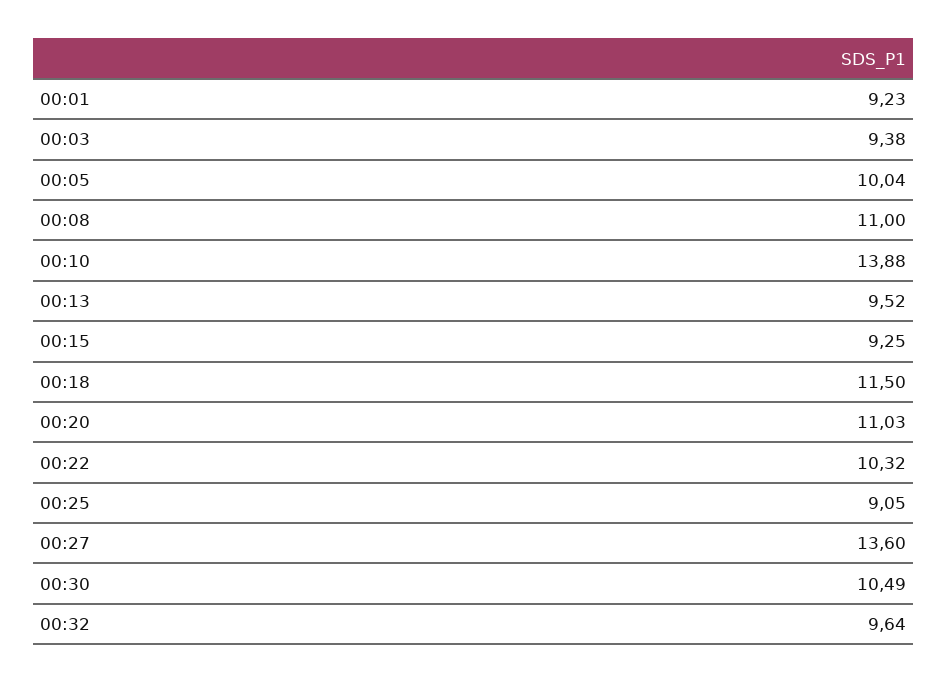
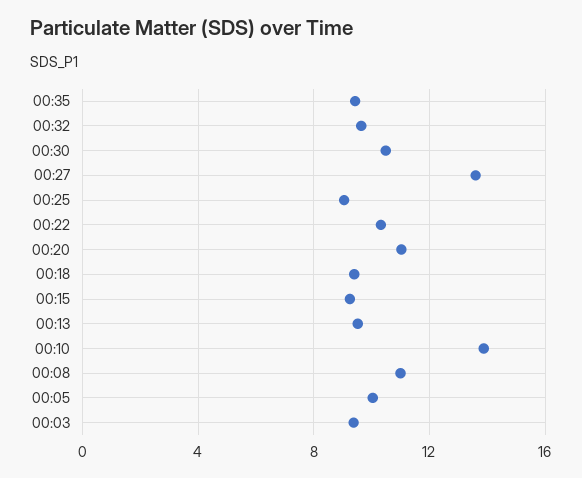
00:01: 9.23 -> none
00:18: 11.5 -> 9.5
00:35: none -> 9.5

